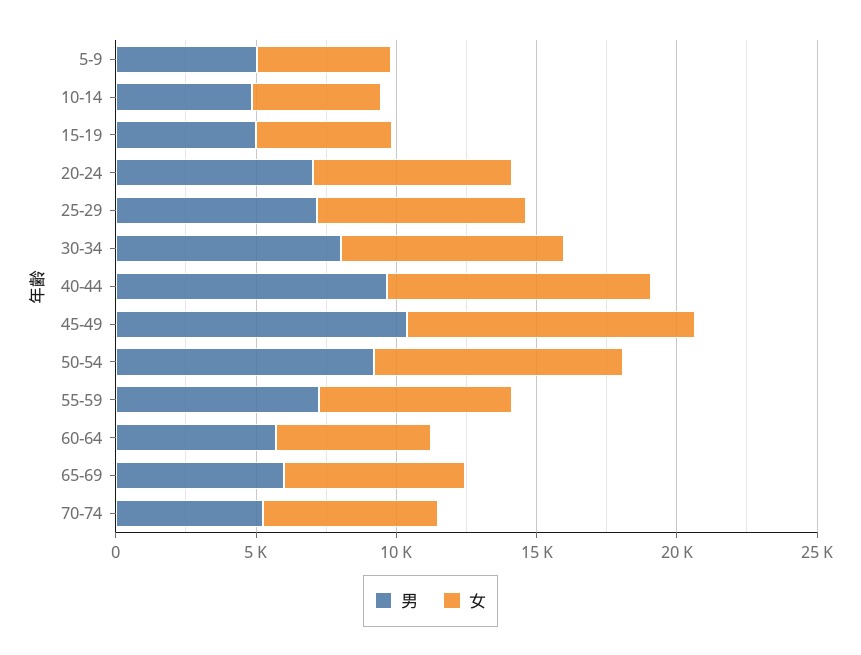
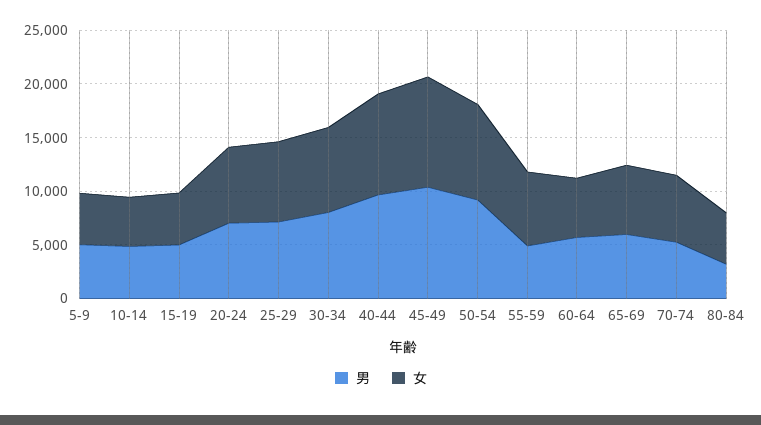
男, 55-59: 7000 -> 5000
男, 80-84: none -> 3000
女, 80-84: none -> 5000

